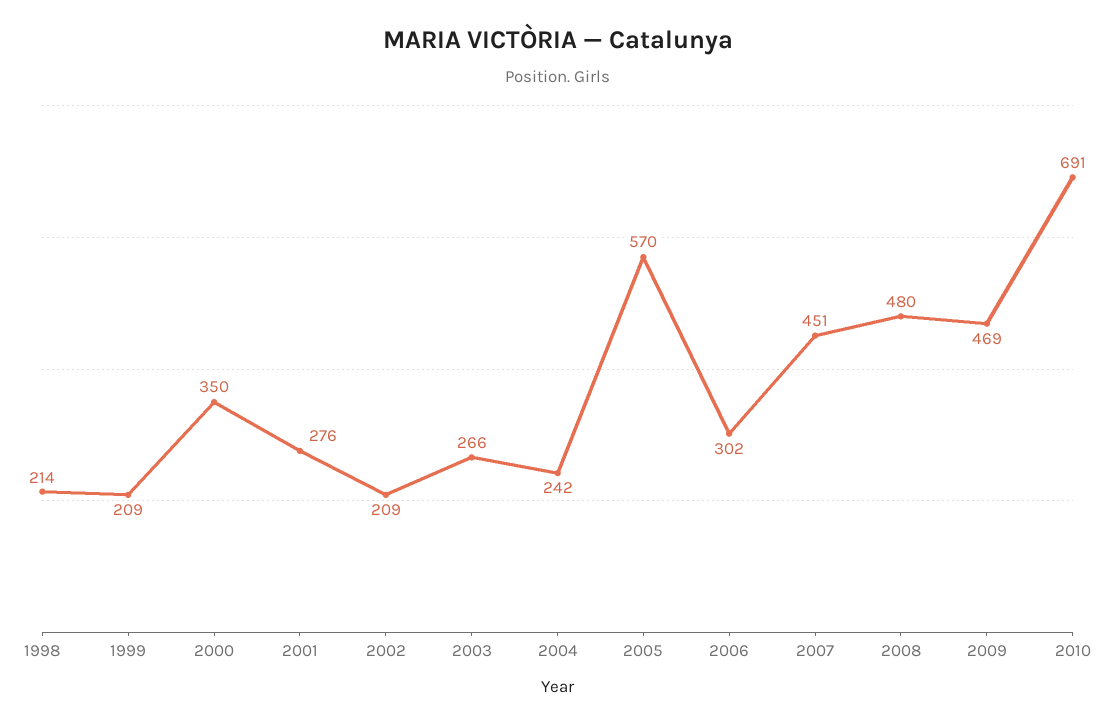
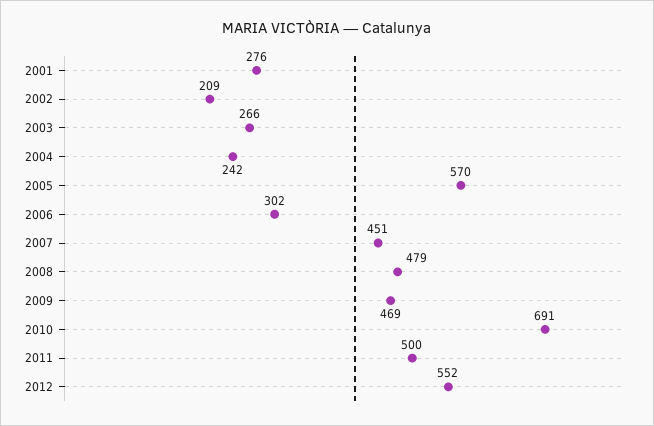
1998: 214 -> none
1999: 209 -> none
2000: 350 -> none
2008: 480 -> 479
2011: none -> 500
2012: none -> 552

